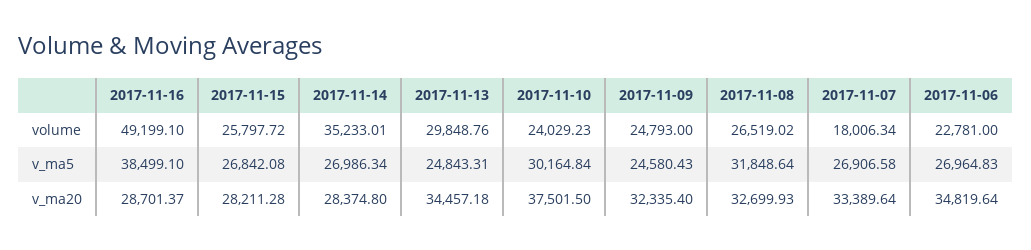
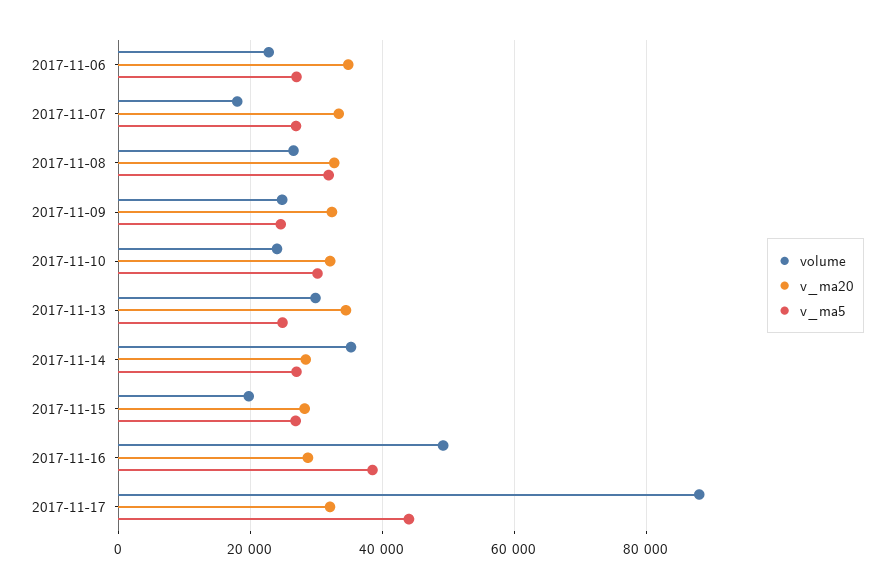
volume, 2017-11-15: 25797.72 -> 20000
v_ma20, 2017-11-10: 37501.5 -> 32000
volume, 2017-11-17: none -> 88000
v_ma20, 2017-11-17: none -> 32000
v_ma5, 2017-11-17: none -> 44000

